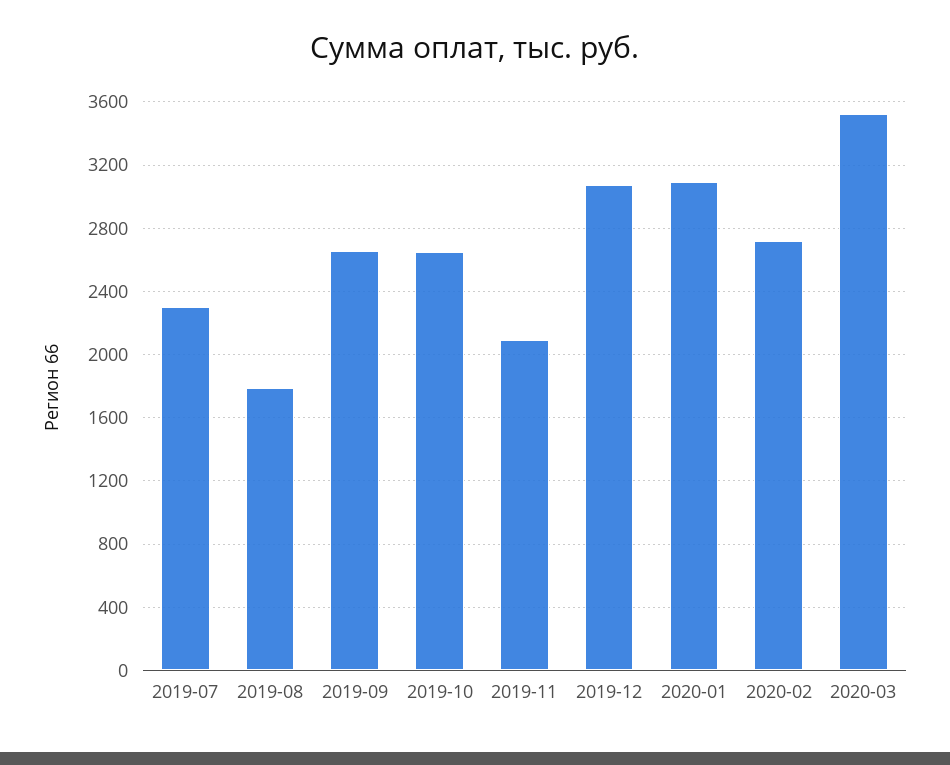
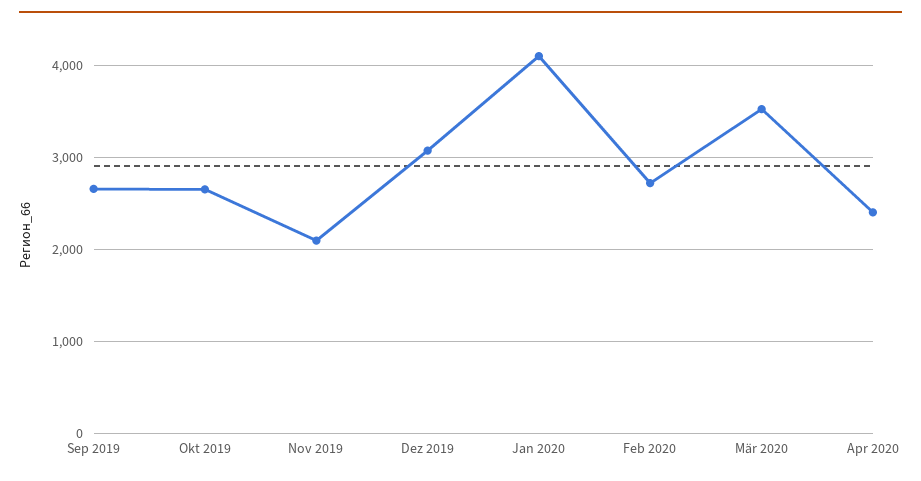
2019-07: 2300 -> none
2019-08: 1800 -> none
2020-01: 3100 -> 4100
Apr 2020: none -> 2400

